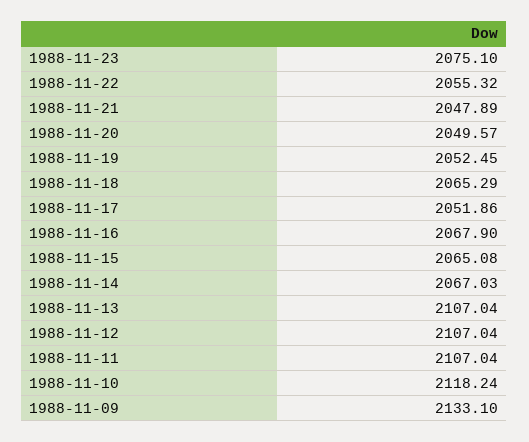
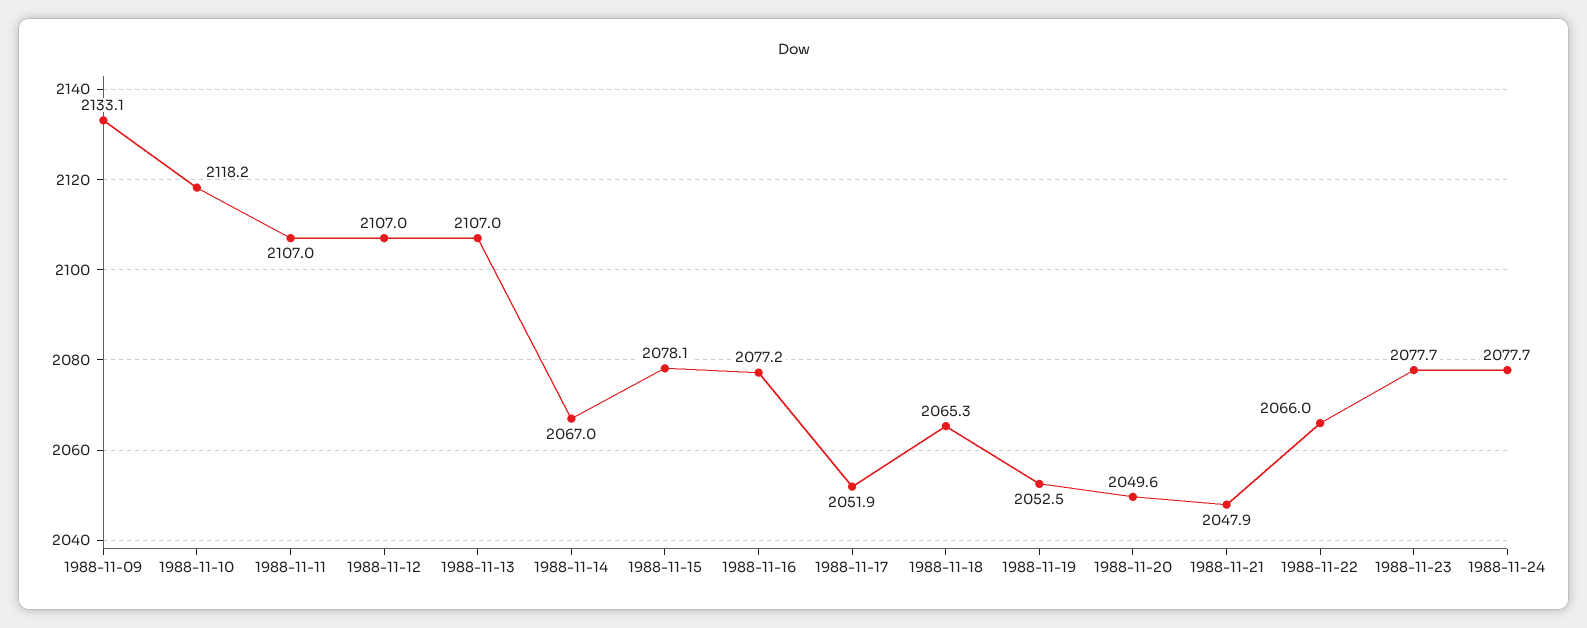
1988-11-23: 2075.1 -> 2077.7
1988-11-22: 2055.32 -> 2066
1988-11-16: 2067.9 -> 2077.2
1988-11-15: 2065.08 -> 2078.1
1988-11-24: none -> 2077.7

